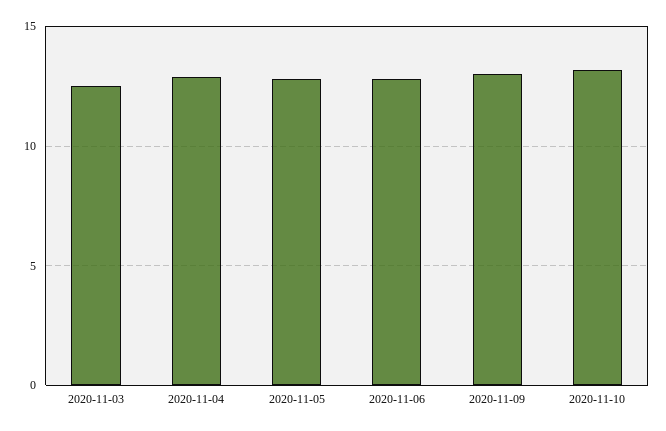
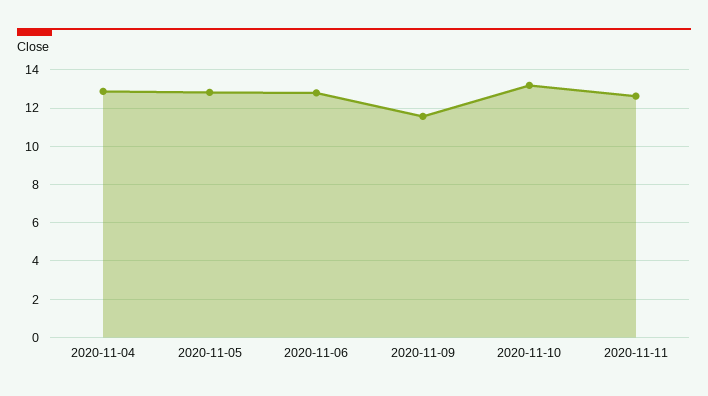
2020-11-03: 12.5 -> none
2020-11-09: 13 -> 11.5
2020-11-11: none -> 12.5

